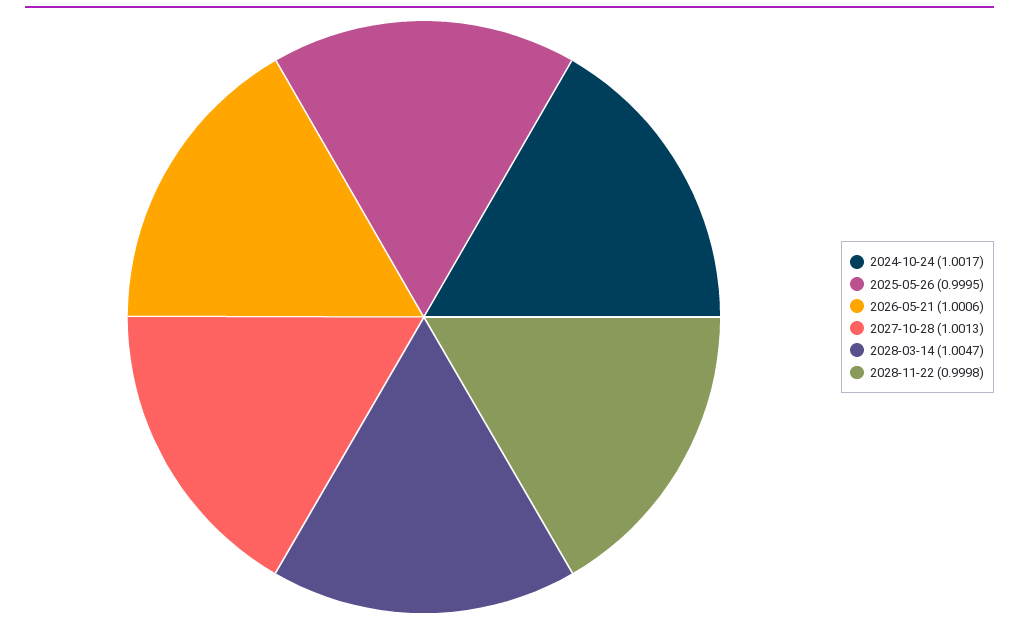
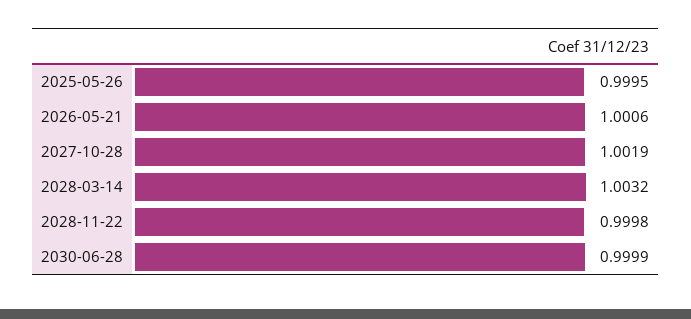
2024-10-24: 1.0017 -> none
2027-10-28: 1.0013 -> 1.0019
2028-03-14: 1.0047 -> 1.0032
2030-06-28: none -> 0.9999

